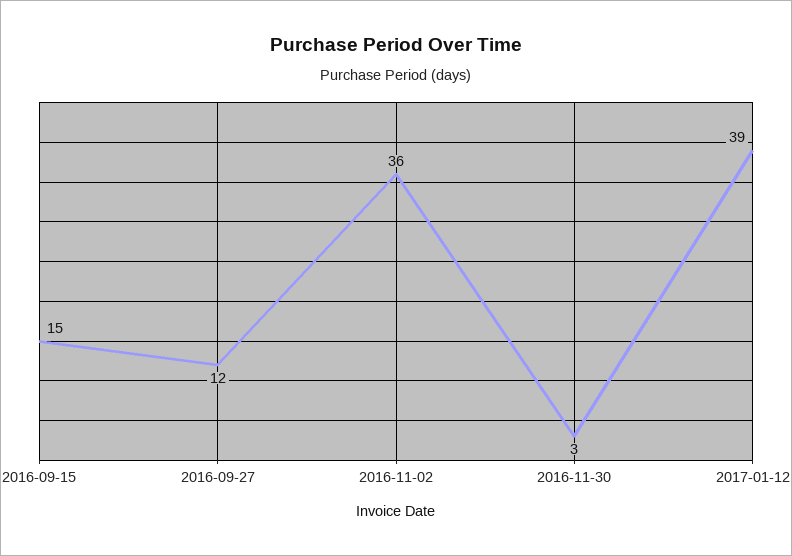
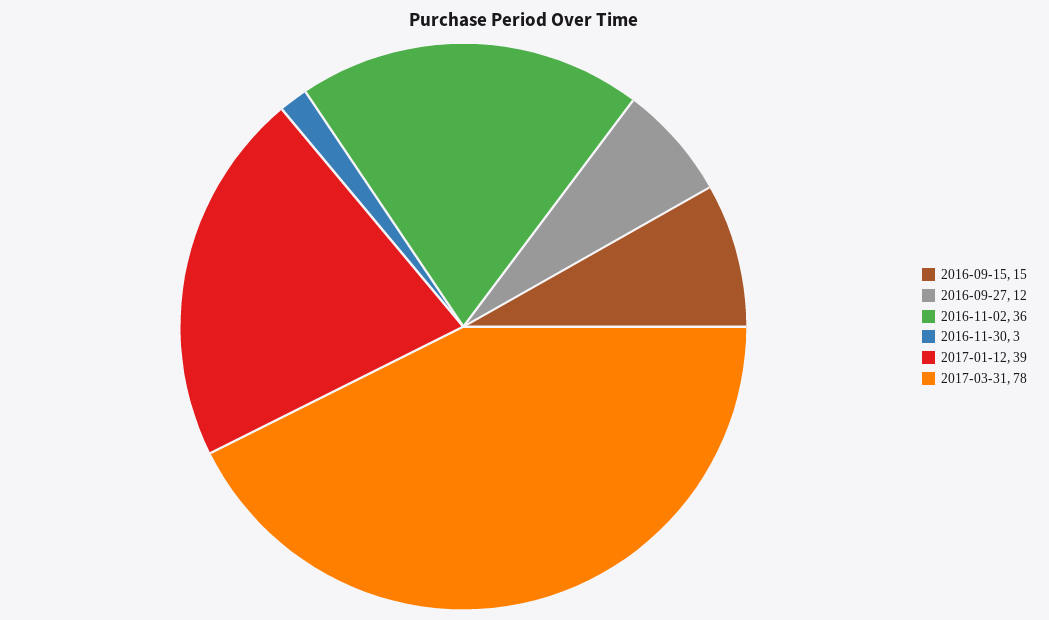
2017-03-31: none -> 78

